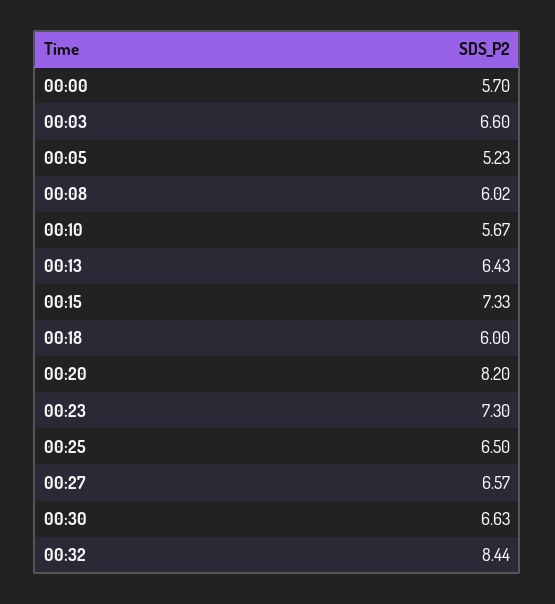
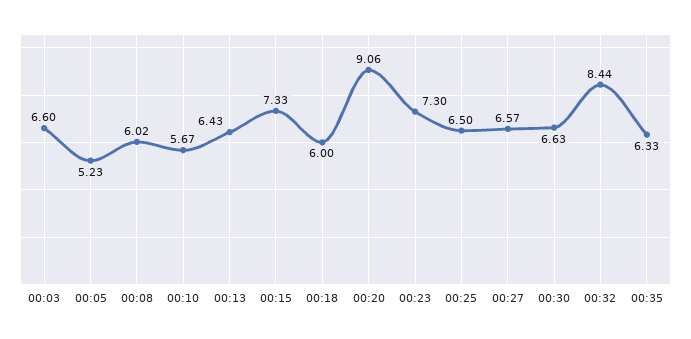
00:00: 5.7 -> none
00:20: 8.2 -> 9.06
00:35: none -> 6.33

